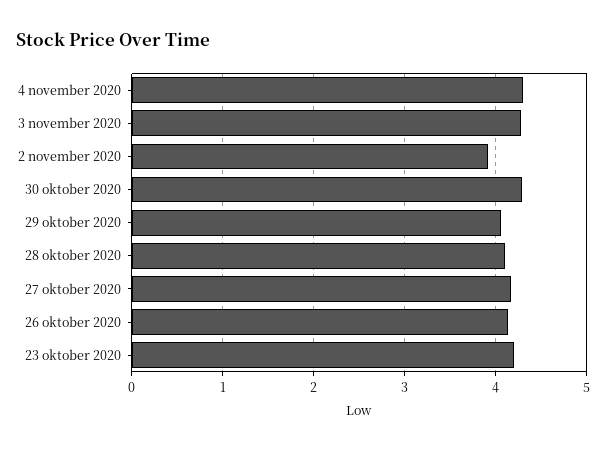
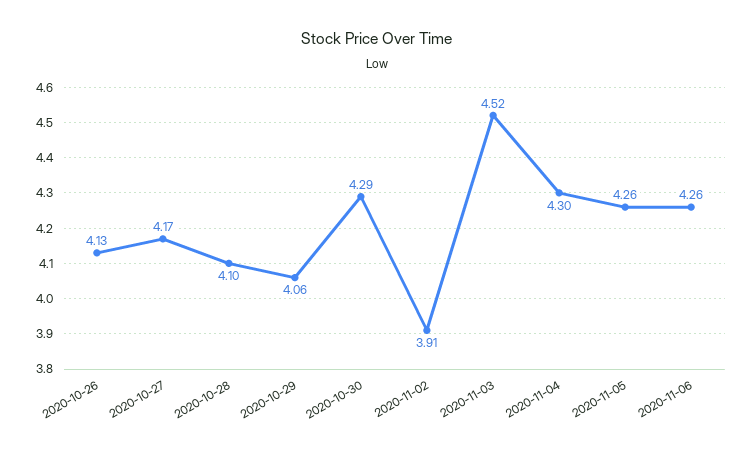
3 november 2020: 4.3 -> 4.52
23 oktober 2020: 4.2 -> none
2020-11-05: none -> 4.26
2020-11-06: none -> 4.26

